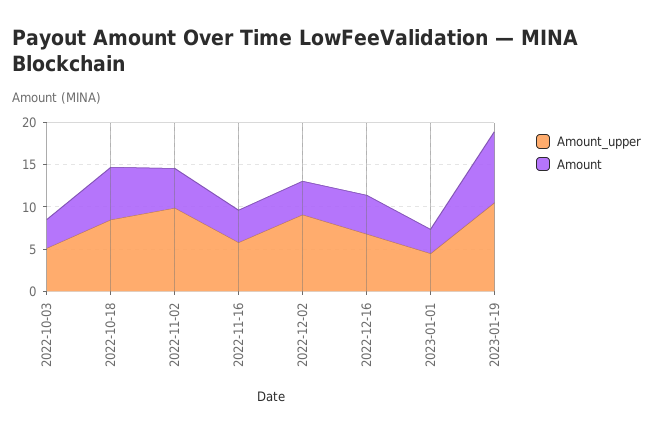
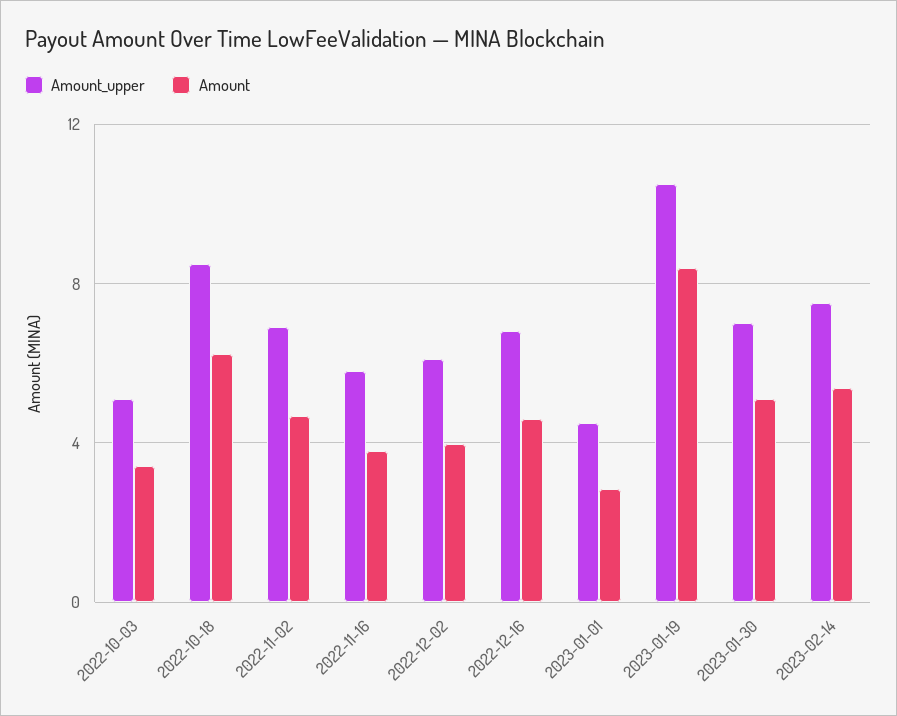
Amount_upper, 2022-11-02: 10 -> 7
Amount_upper, 2022-12-02: 9 -> 6
Amount_upper, 2023-01-30: none -> 7
Amount, 2023-01-30: none -> 5
Amount_upper, 2023-02-14: none -> 7.5
Amount, 2023-02-14: none -> 5.5

